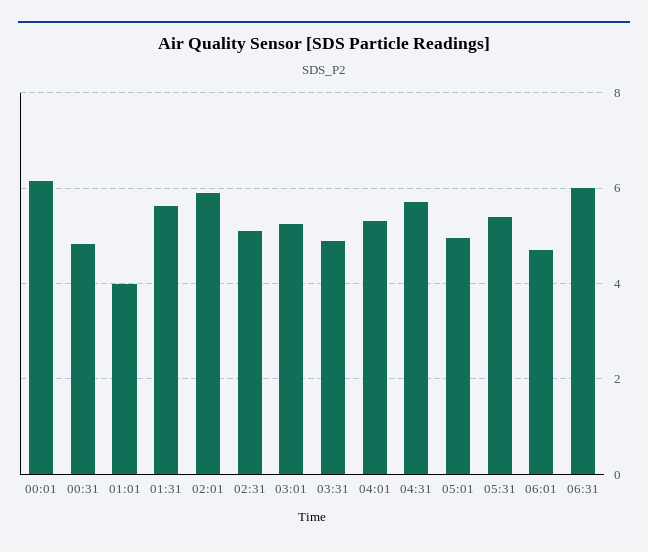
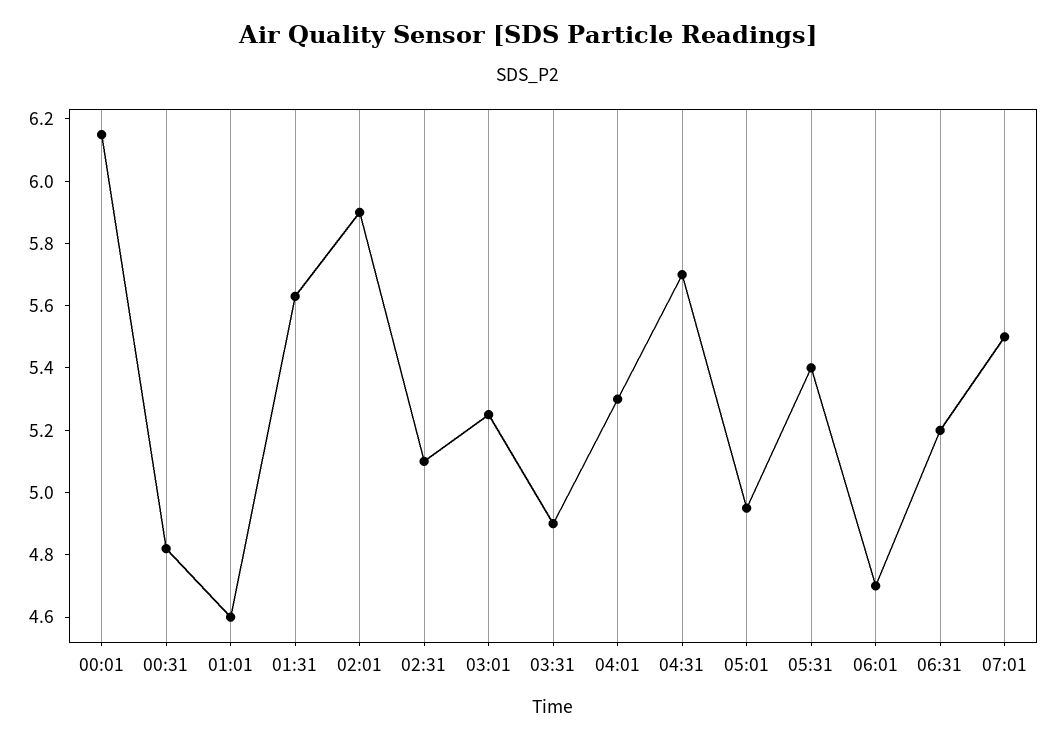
01:01: 4 -> 4.6
06:31: 6 -> 5.2
07:01: none -> 5.5

